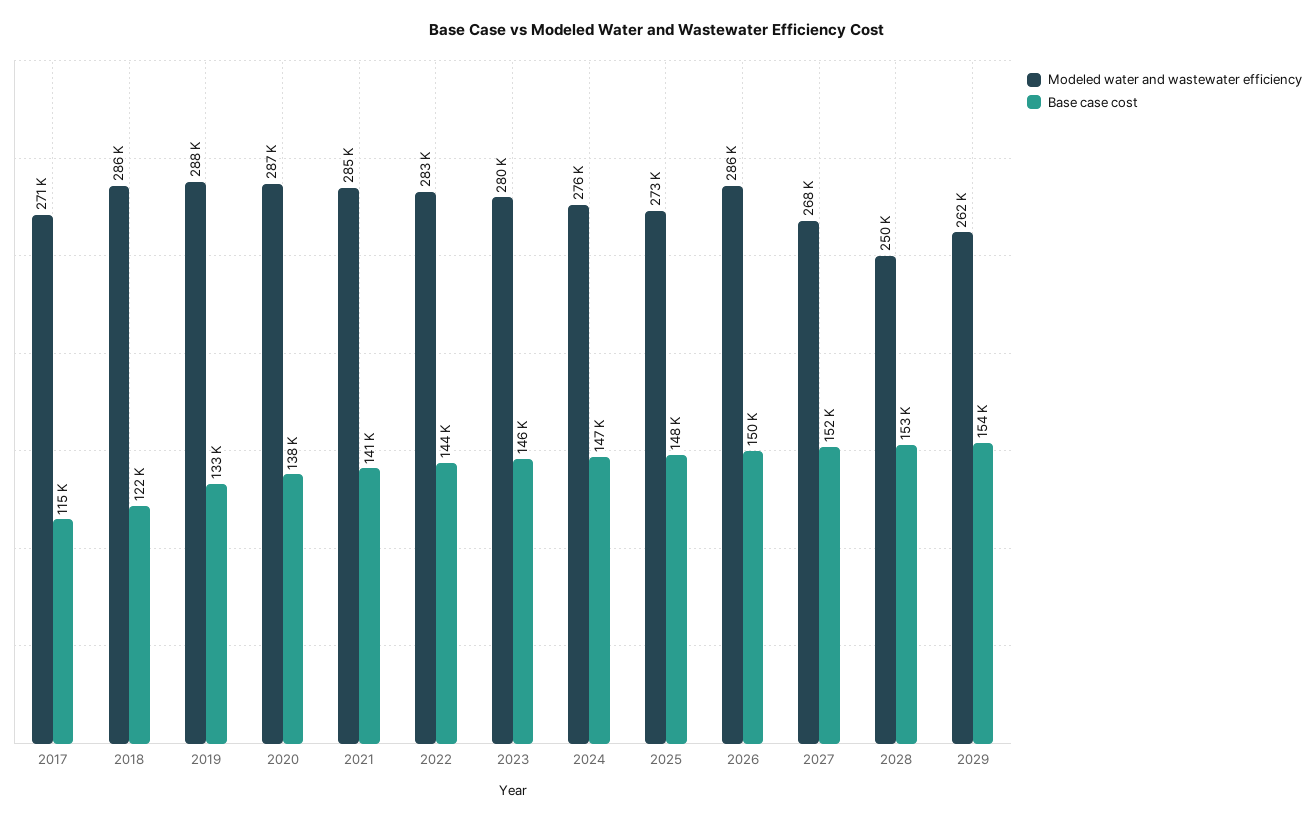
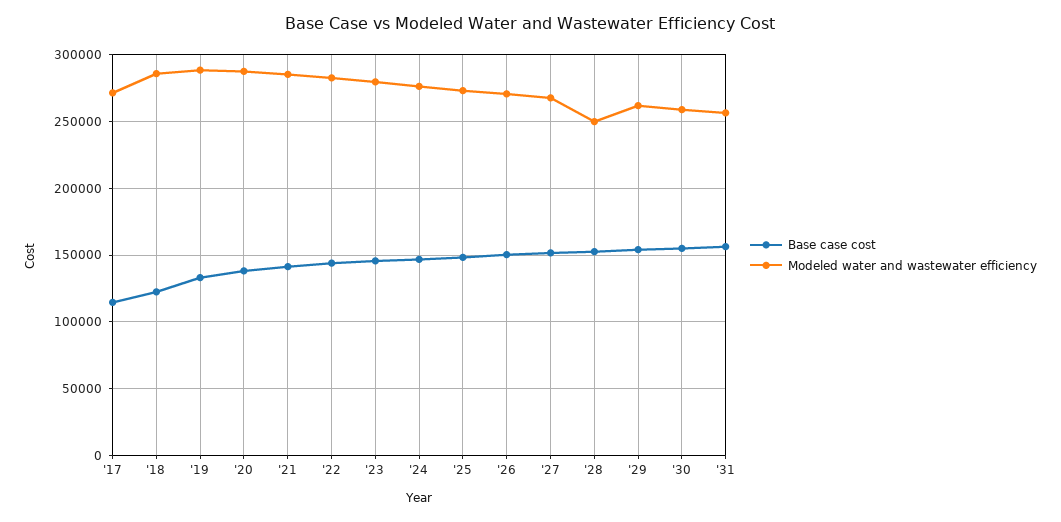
Modeled water and wastewater efficiency, 2026: 286000 -> 270000
Base case cost, '30: none -> 155000
Modeled water and wastewater efficiency, '30: none -> 260000
Base case cost, '31: none -> 155000
Modeled water and wastewater efficiency, '31: none -> 255000

